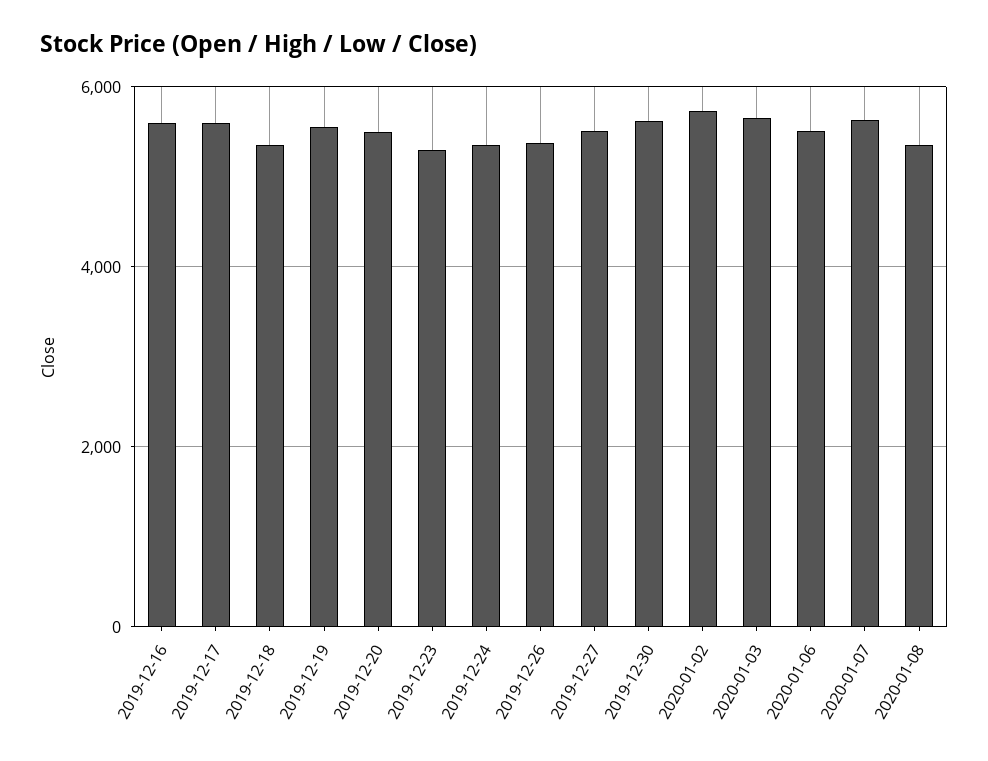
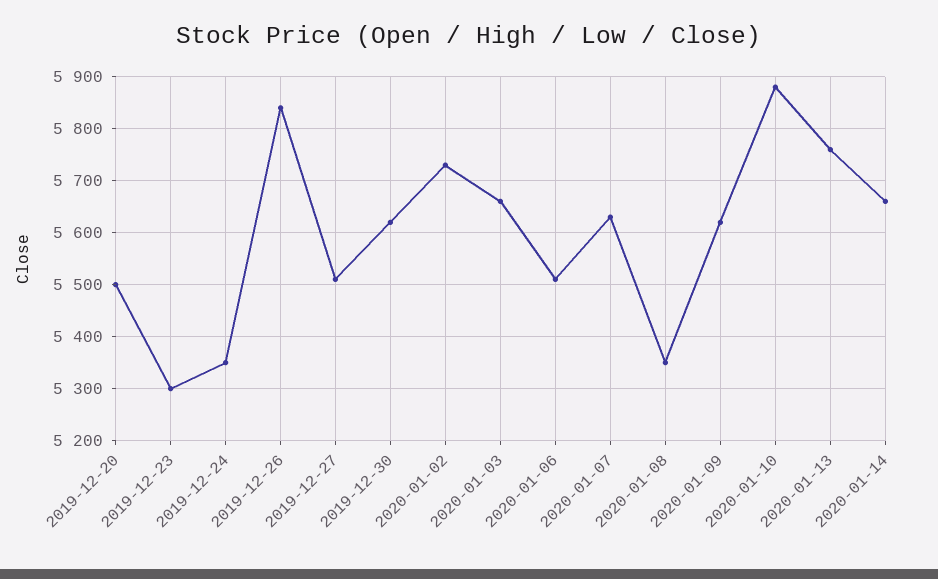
2019-12-16: 5600 -> none
2019-12-17: 5600 -> none
2019-12-18: 5400 -> none
2019-12-19: 5600 -> none
2019-12-26: 5400 -> 5840
2020-01-09: none -> 5620
2020-01-10: none -> 5880
2020-01-13: none -> 5760
2020-01-14: none -> 5660

